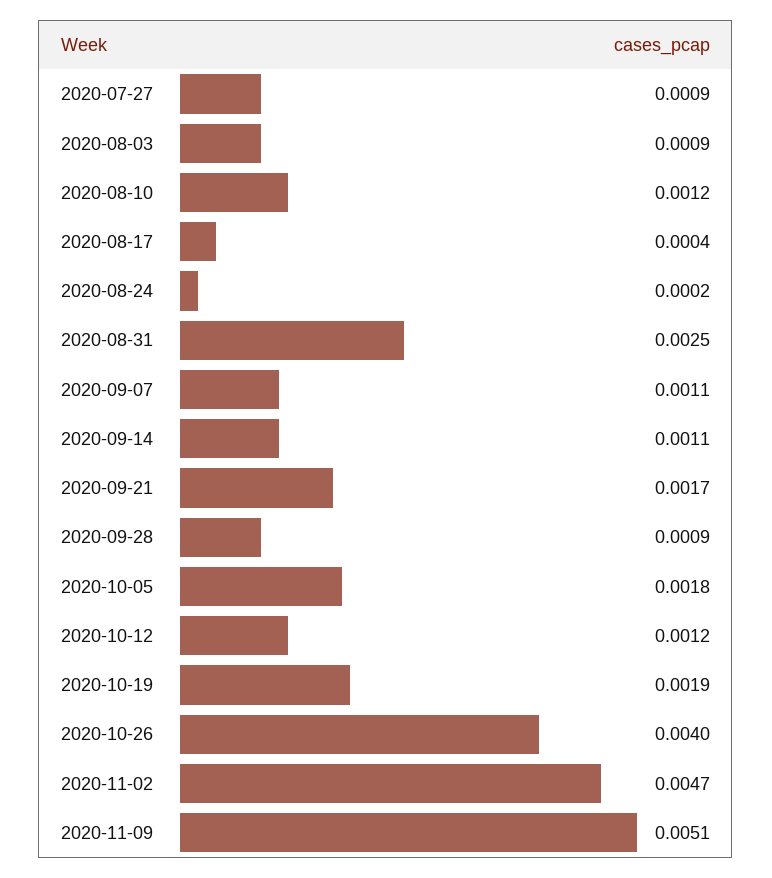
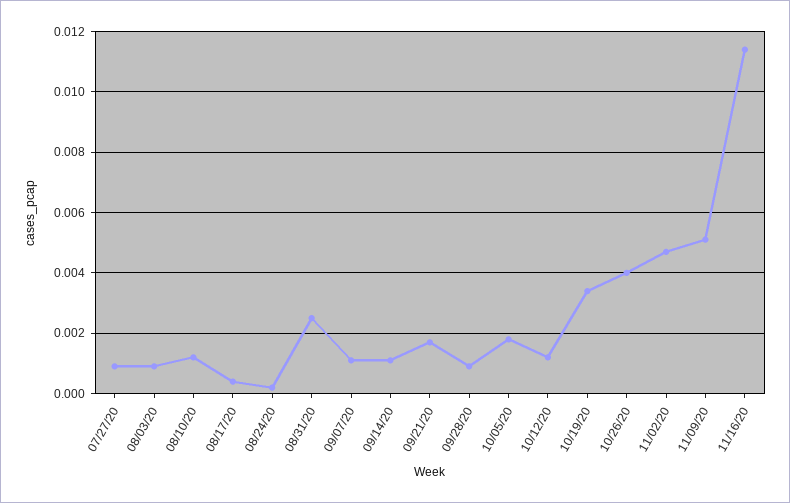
2020-10-19: 0.0019 -> 0.0035
11/16/20: none -> 0.0115

